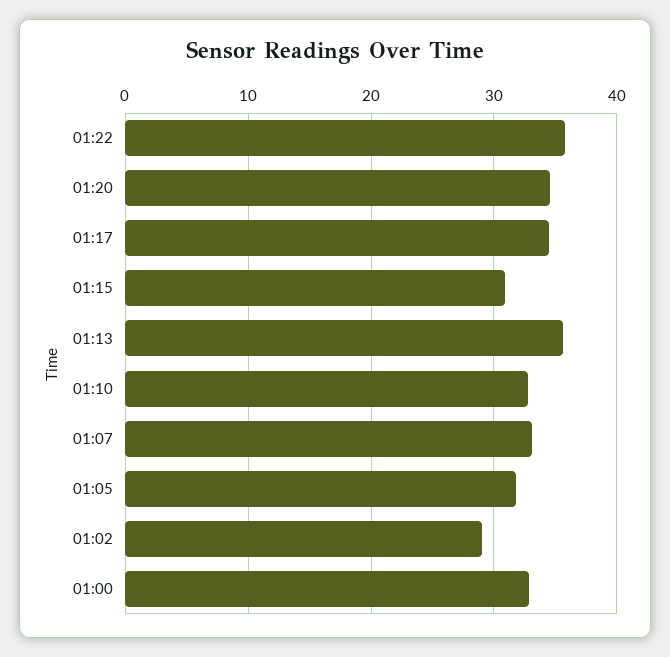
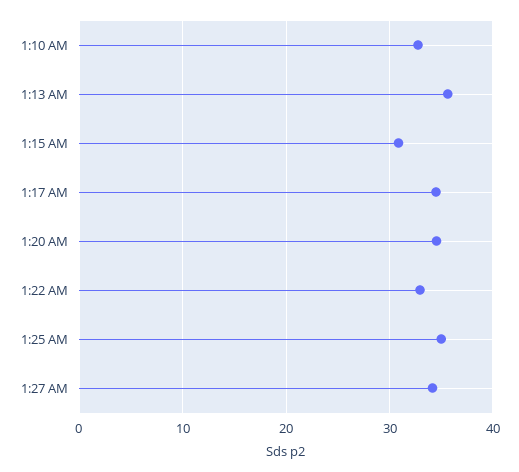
01:22: 36 -> 33
01:07: 33 -> none
01:05: 32 -> none
01:02: 29 -> none
01:00: 33 -> none
1:25 AM: none -> 35
1:27 AM: none -> 34

